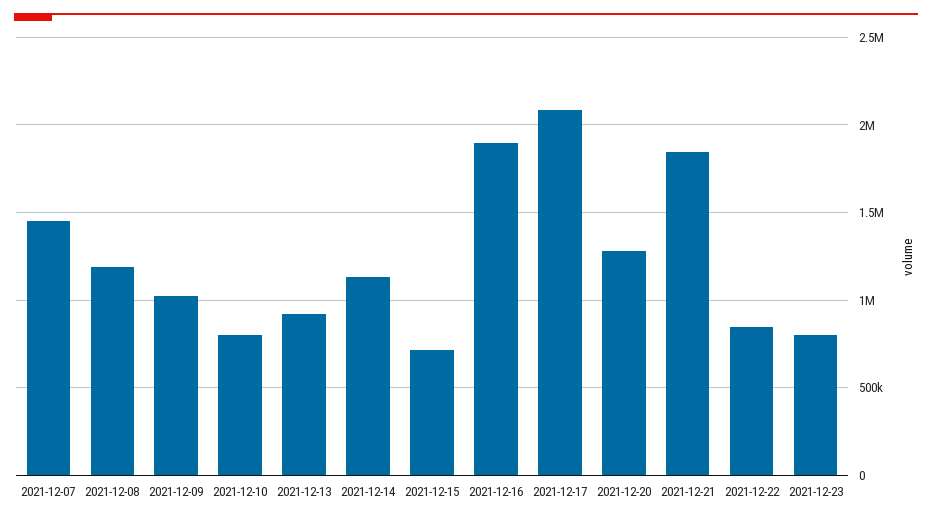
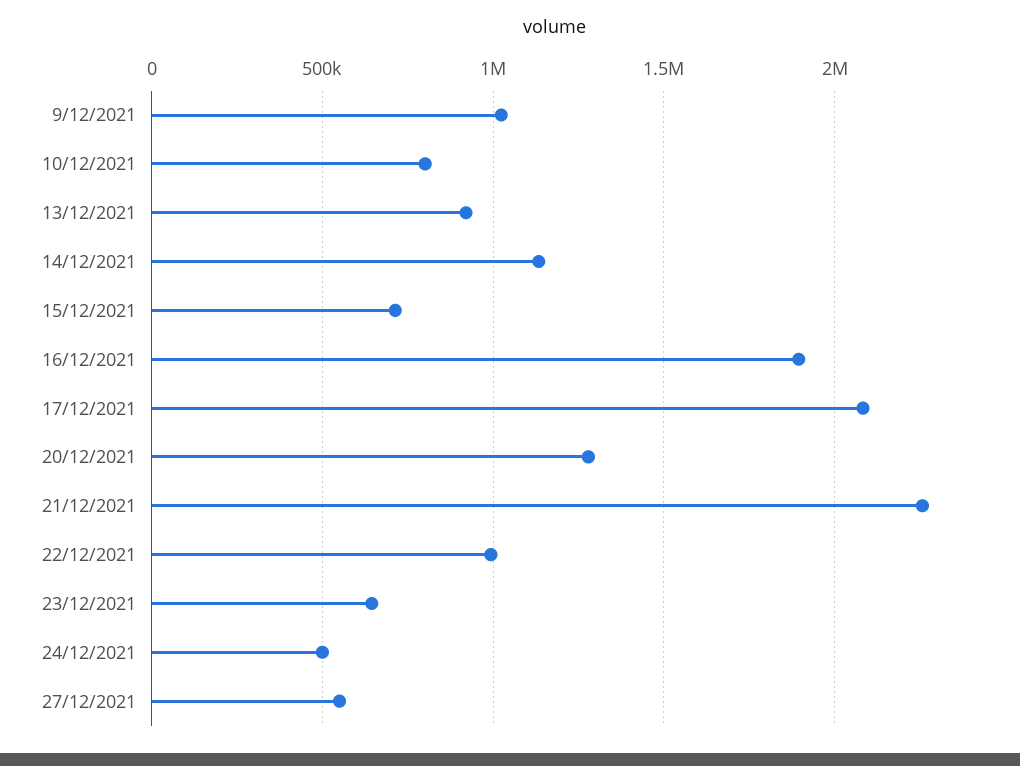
2021-12-07: 1450000 -> none
2021-12-08: 1200000 -> none
2021-12-21: 1850000 -> 2250000
2021-12-22: 850000 -> 1000000
2021-12-23: 800000 -> 650000
24/12/2021: none -> 500000
27/12/2021: none -> 550000

